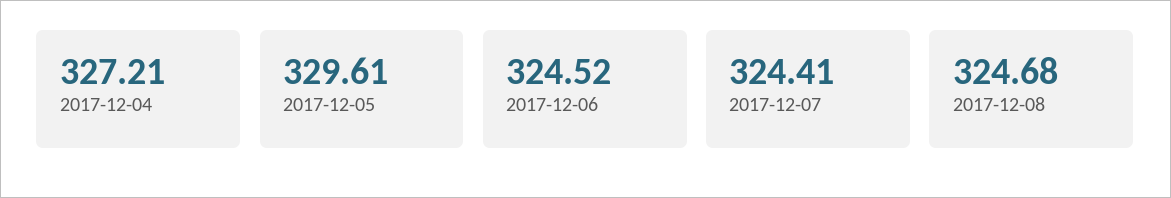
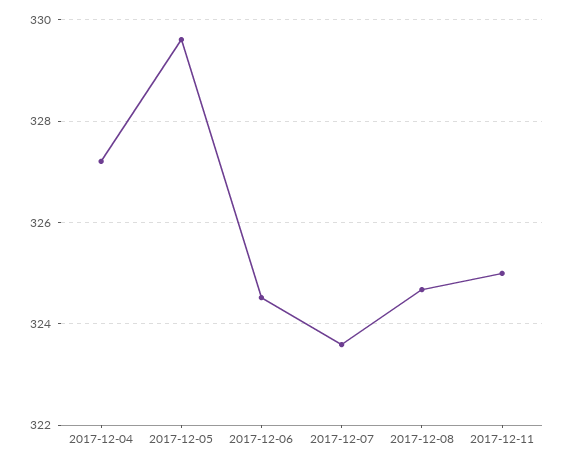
2017-12-07: 324.41 -> 323.6
2017-12-11: none -> 325

